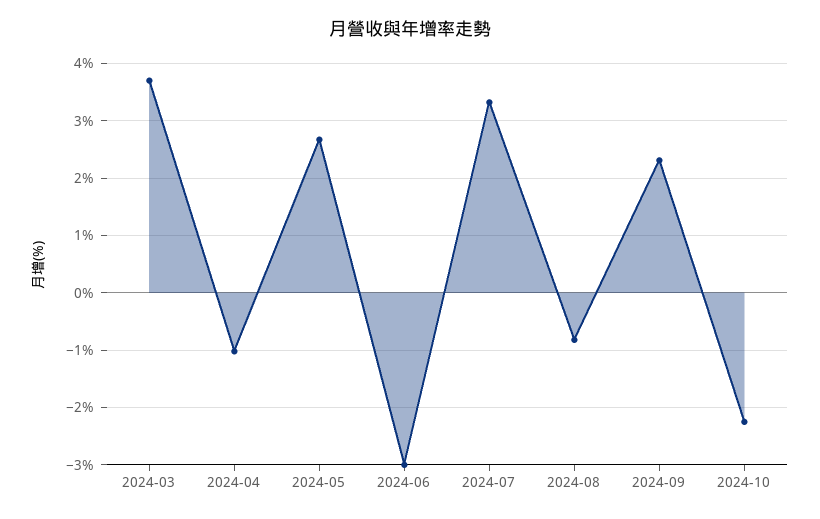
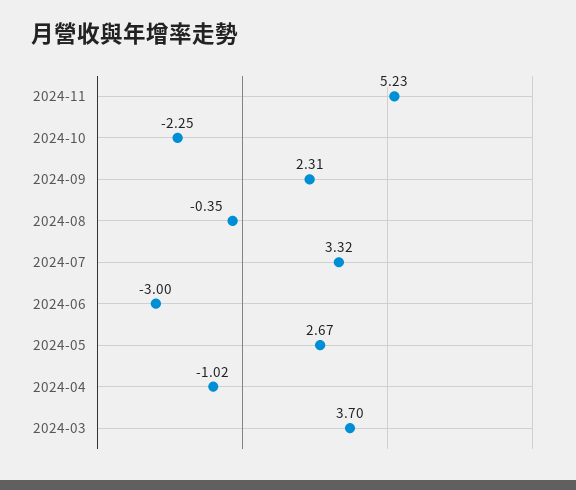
2024-08: -0.8 -> -0.35
2024-11: none -> 5.23

